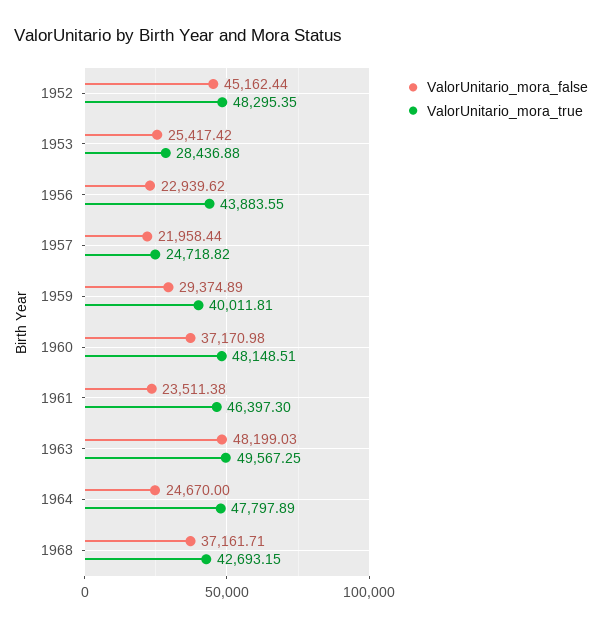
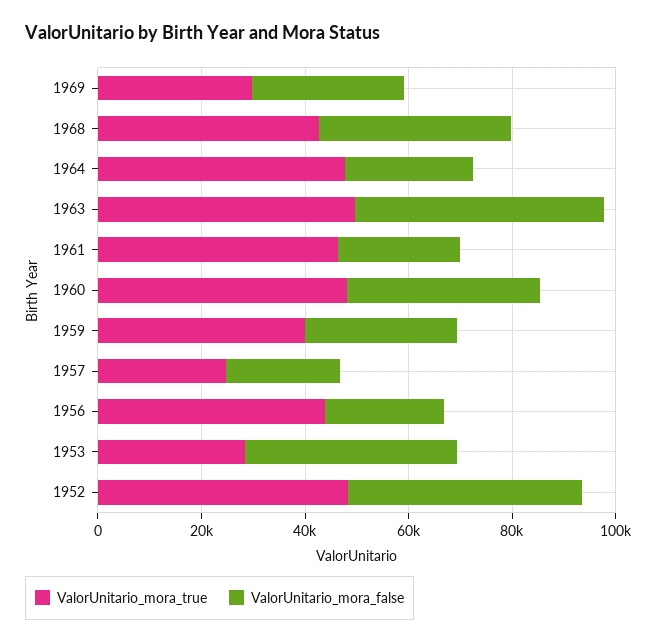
ValorUnitario_mora_false, 1953: 25417.42 -> 40000
ValorUnitario_mora_true, 1969: none -> 30000
ValorUnitario_mora_false, 1969: none -> 30000

